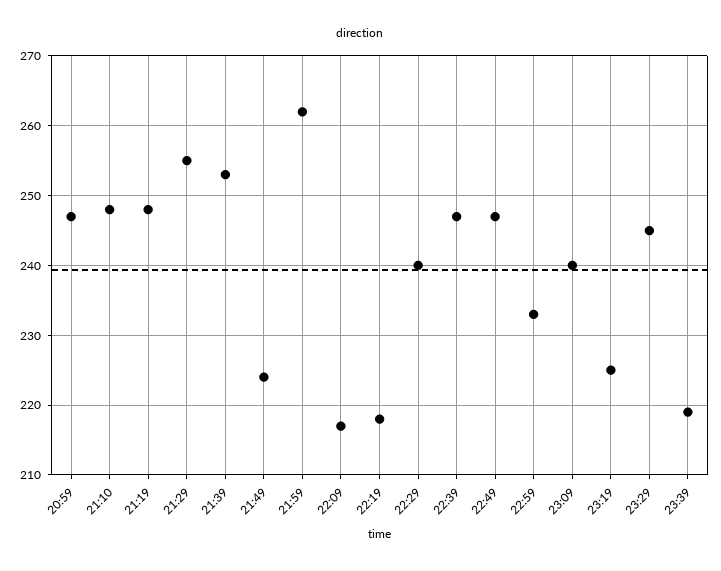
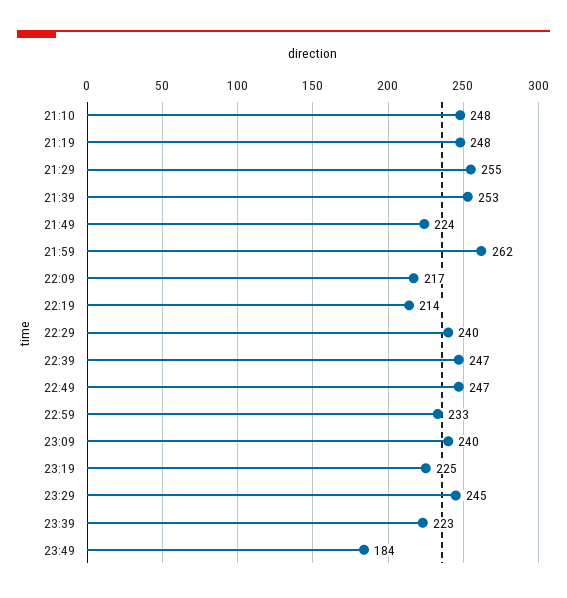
20:59: 247 -> none
22:19: 218 -> 214
23:39: 219 -> 223
23:49: none -> 184

